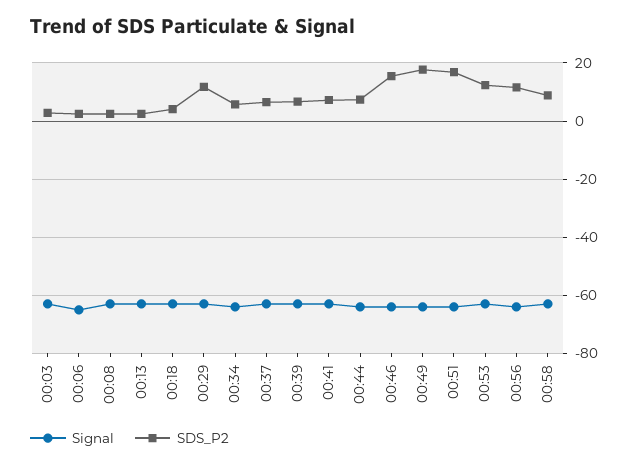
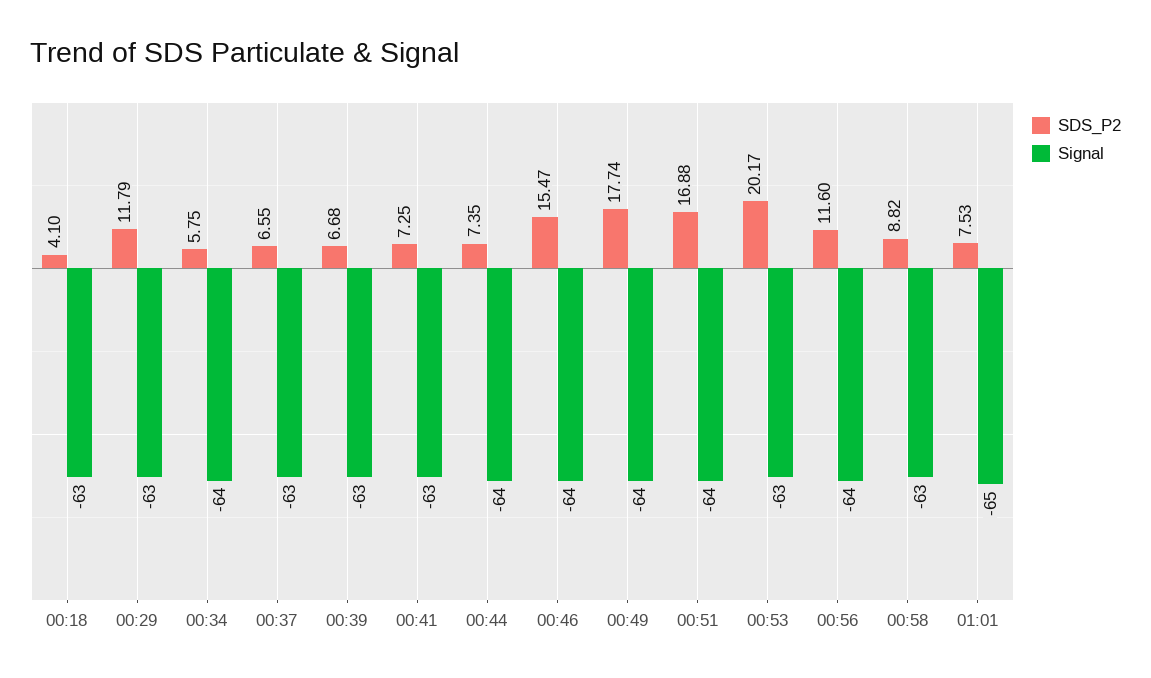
Signal, 00:03: -62.5 -> none
SDS_P2, 00:03: 2.5 -> none
Signal, 00:06: -65 -> none
SDS_P2, 00:06: 2.5 -> none
Signal, 00:08: -62.5 -> none
SDS_P2, 00:08: 2.5 -> none
Signal, 00:13: -62.5 -> none
SDS_P2, 00:13: 2.5 -> none
SDS_P2, 00:53: 12.5 -> 20.17
SDS_P2, 01:01: none -> 7.53
Signal, 01:01: none -> -65

